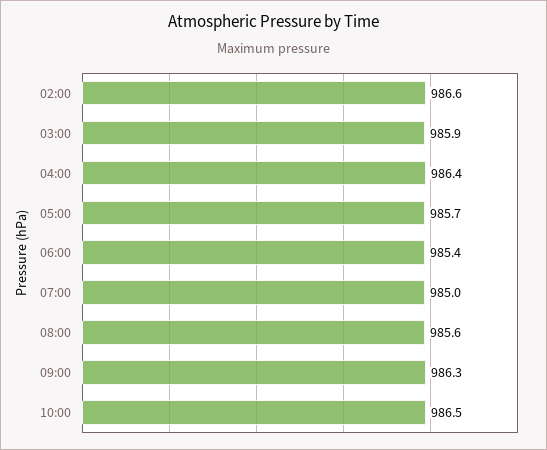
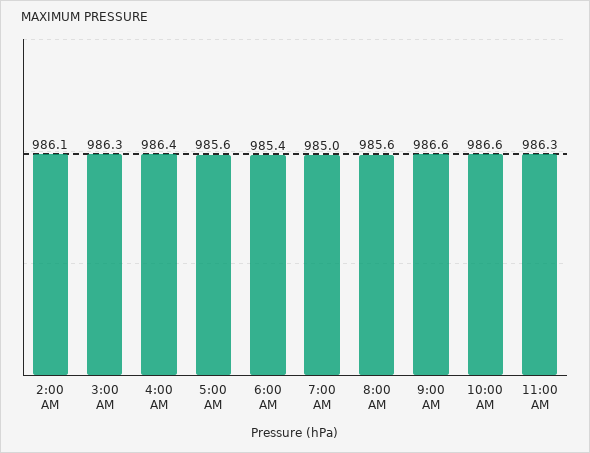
02:00: 986.6 -> 986.1
03:00: 985.9 -> 986.3
05:00: 985.7 -> 985.6
09:00: 986.3 -> 986.6
10:00: 986.5 -> 986.6
11:00 AM: none -> 986.3

